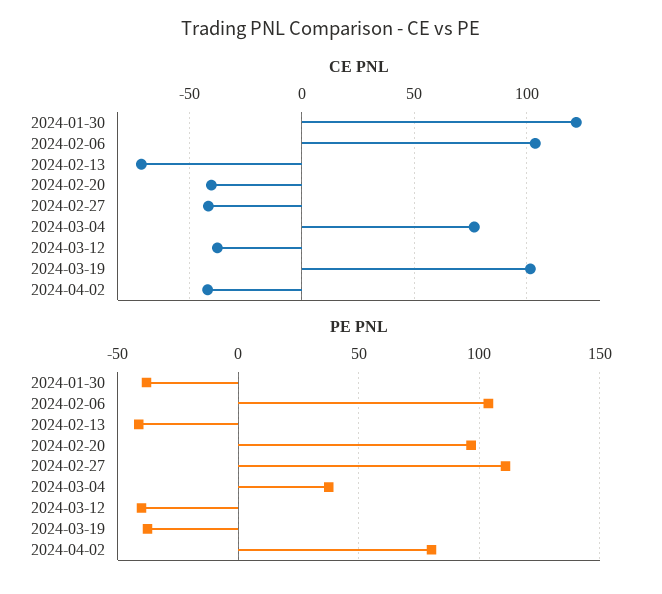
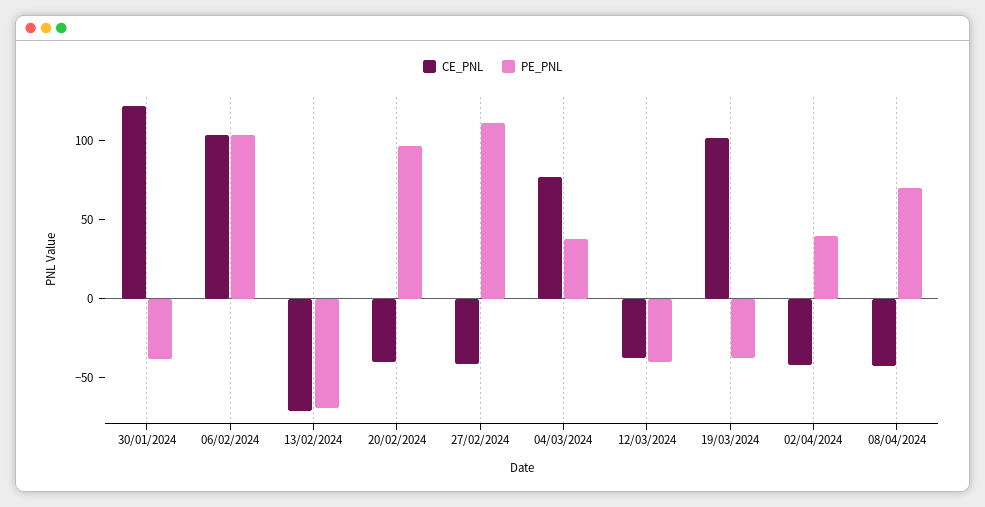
PE PNL, 2024-02-13: -40 -> -70
PE PNL, 2024-04-02: 80 -> 40
CE PNL, 08/04/2024: none -> -40
PE PNL, 08/04/2024: none -> 70

